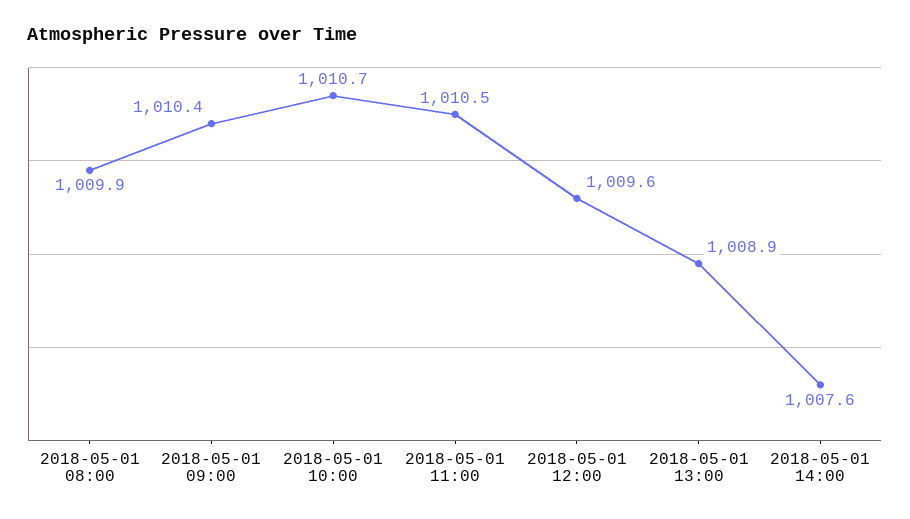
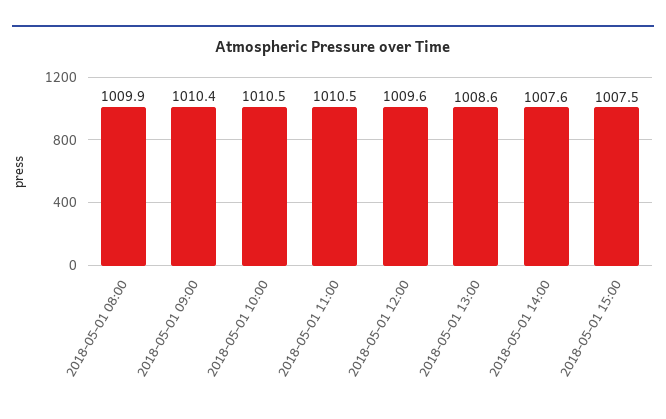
2018-05-01 10:00: 1010.7 -> 1010.5
2018-05-01 13:00: 1008.9 -> 1008.6
2018-05-01 15:00: none -> 1007.5

